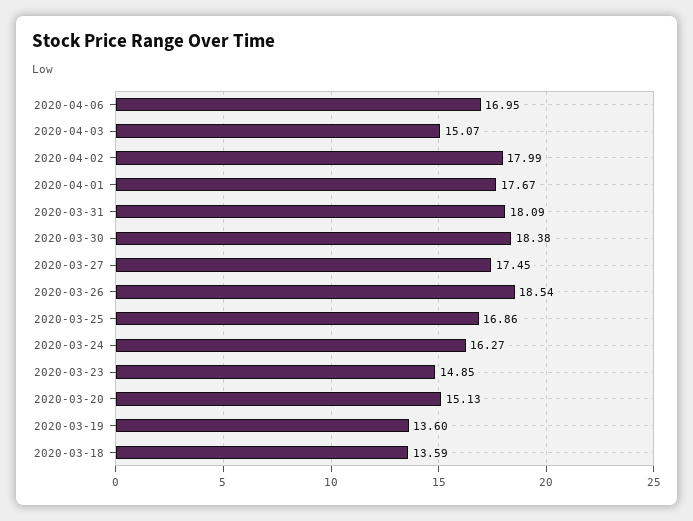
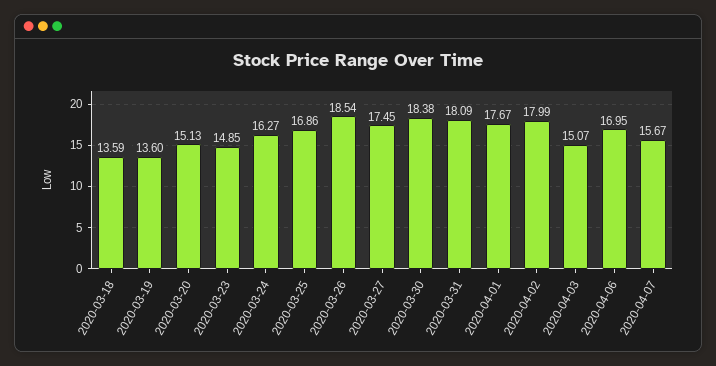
2020-04-07: none -> 15.67

